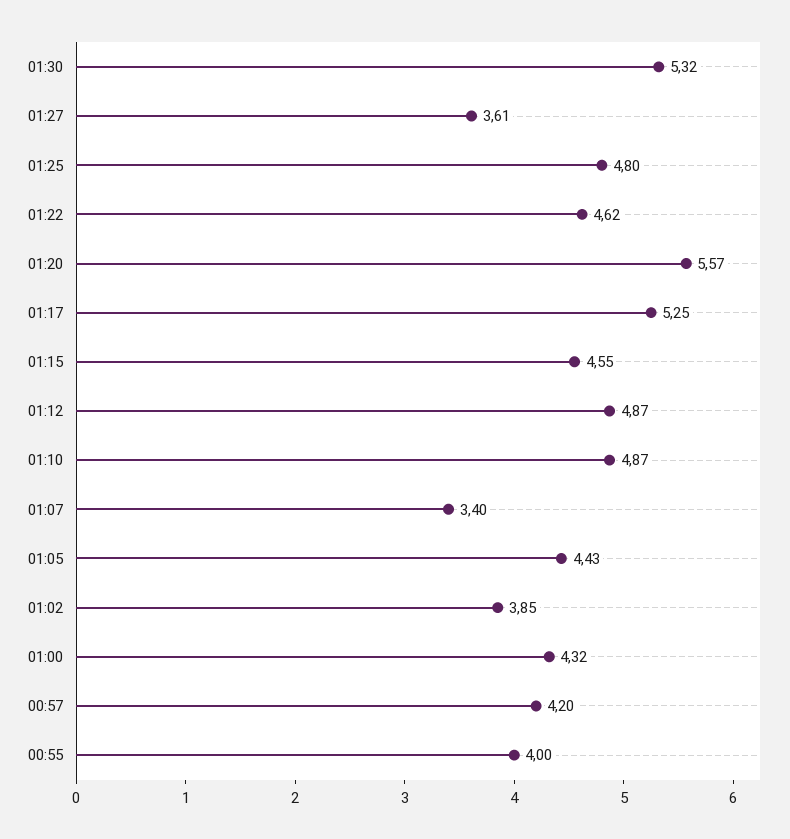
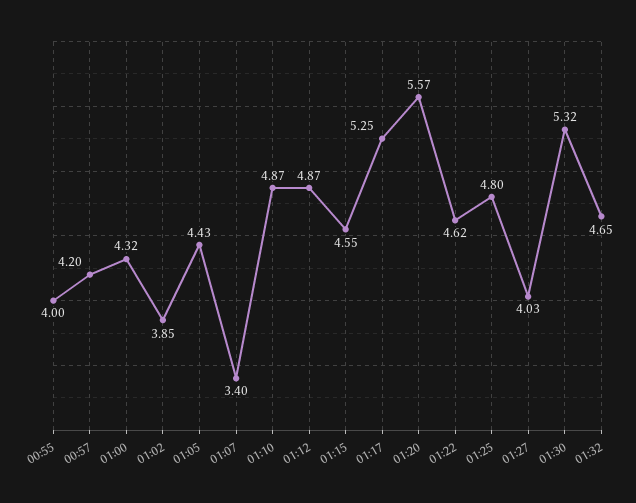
01:27: 3.61 -> 4.03
01:32: none -> 4.65

